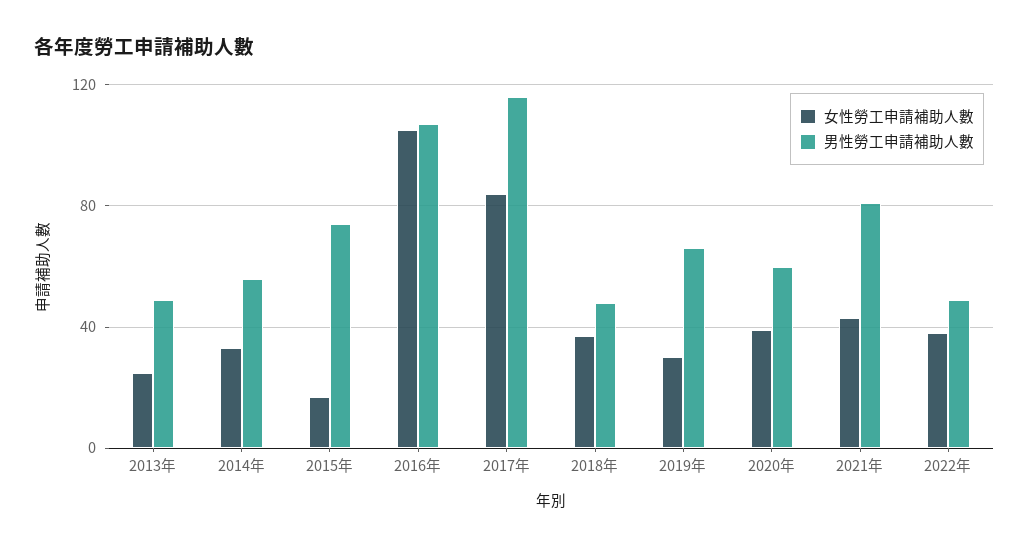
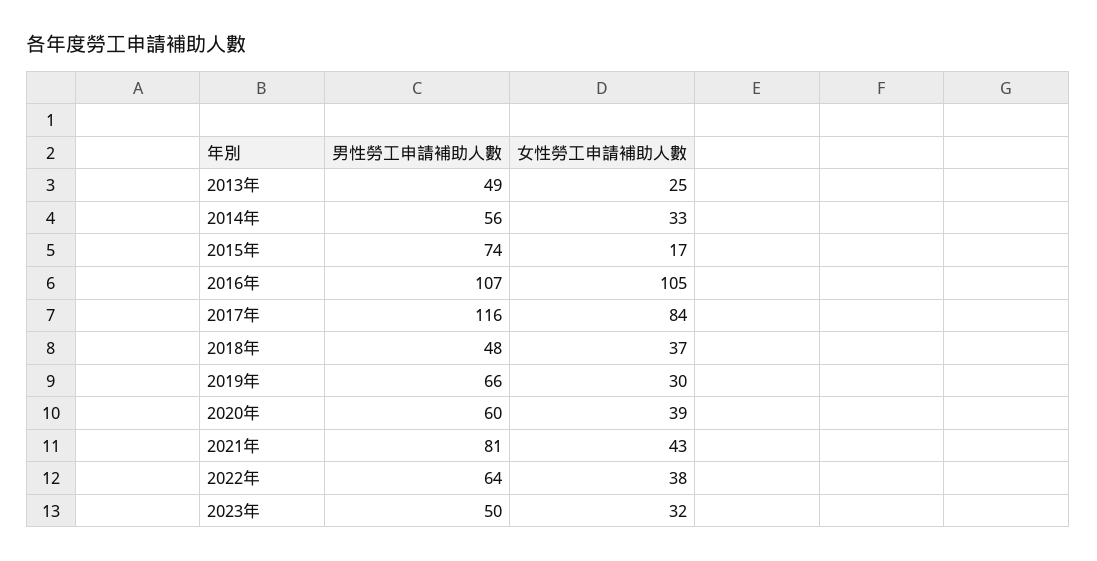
男性勞工申請補助人數, 2022年: 50 -> 64
男性勞工申請補助人數, 2023年: none -> 50
女性勞工申請補助人數, 2023年: none -> 32

